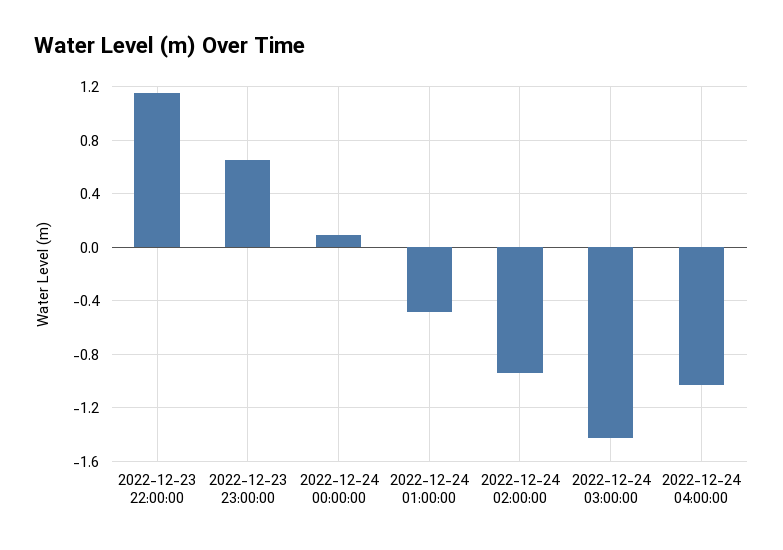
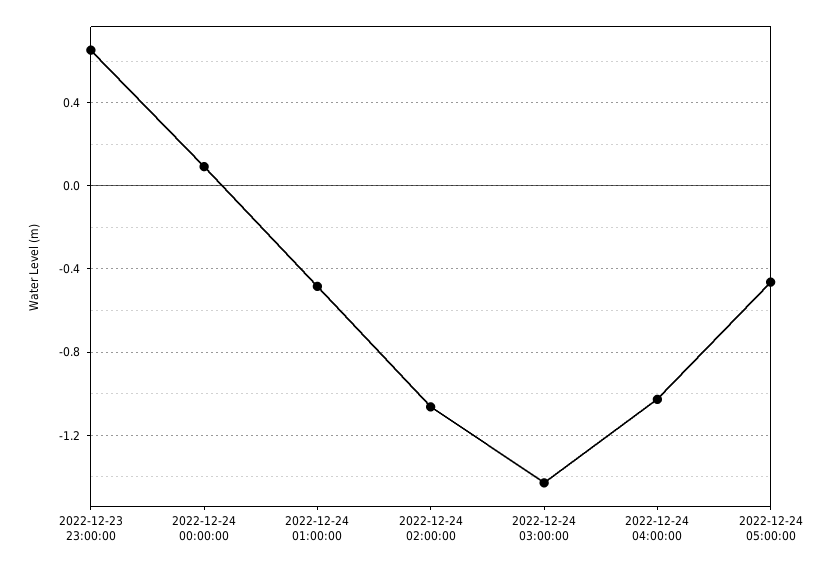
2022-12-23 22:00:00: 1.15 -> none
2022-12-24 02:00:00: -0.95 -> -1.05
2022-12-24 05:00:00: none -> -0.45

